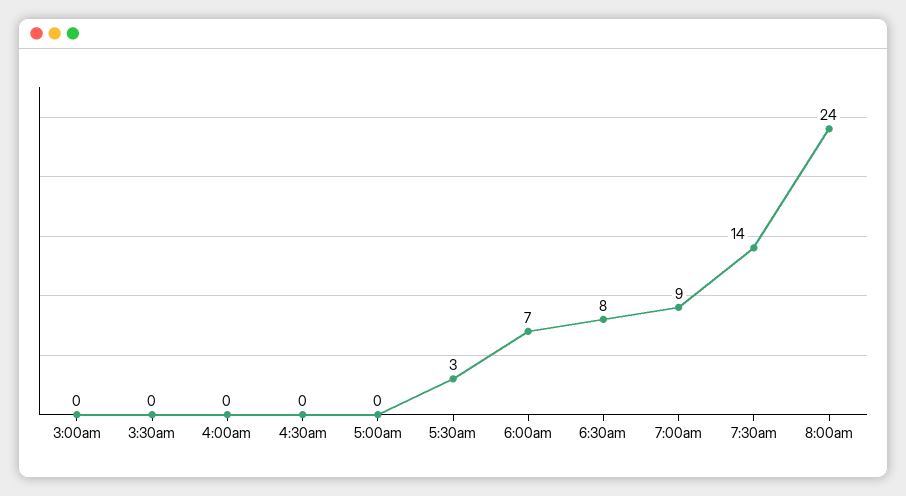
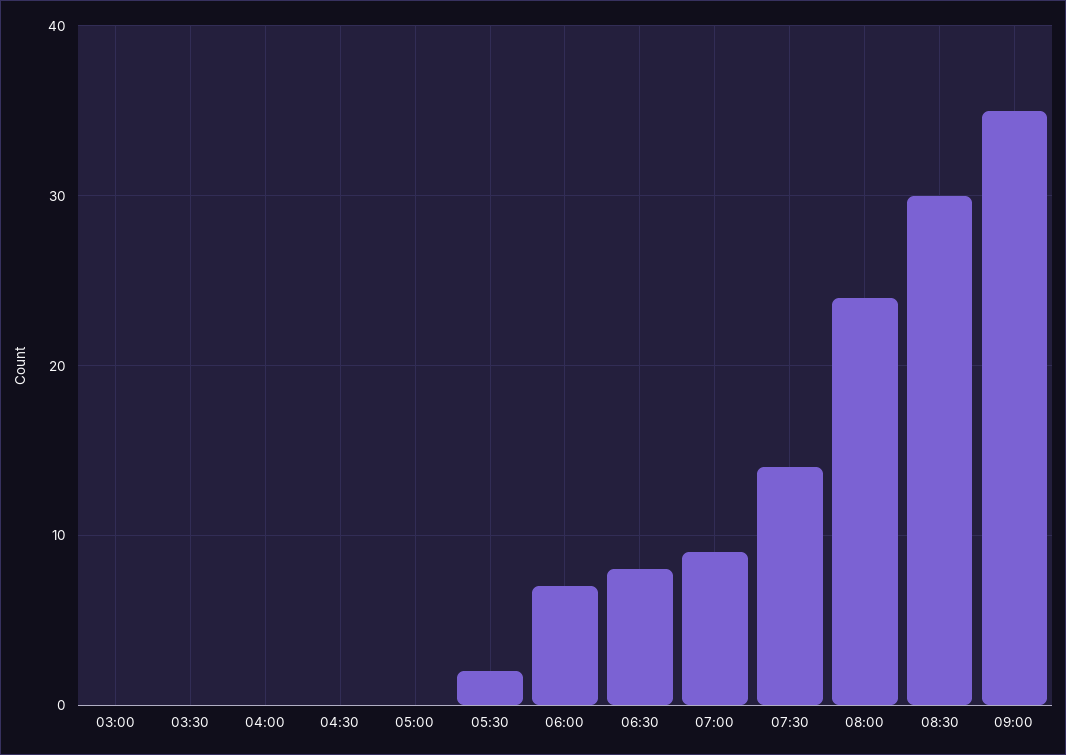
5:30am: 3 -> 2
08:30: none -> 30
09:00: none -> 35

